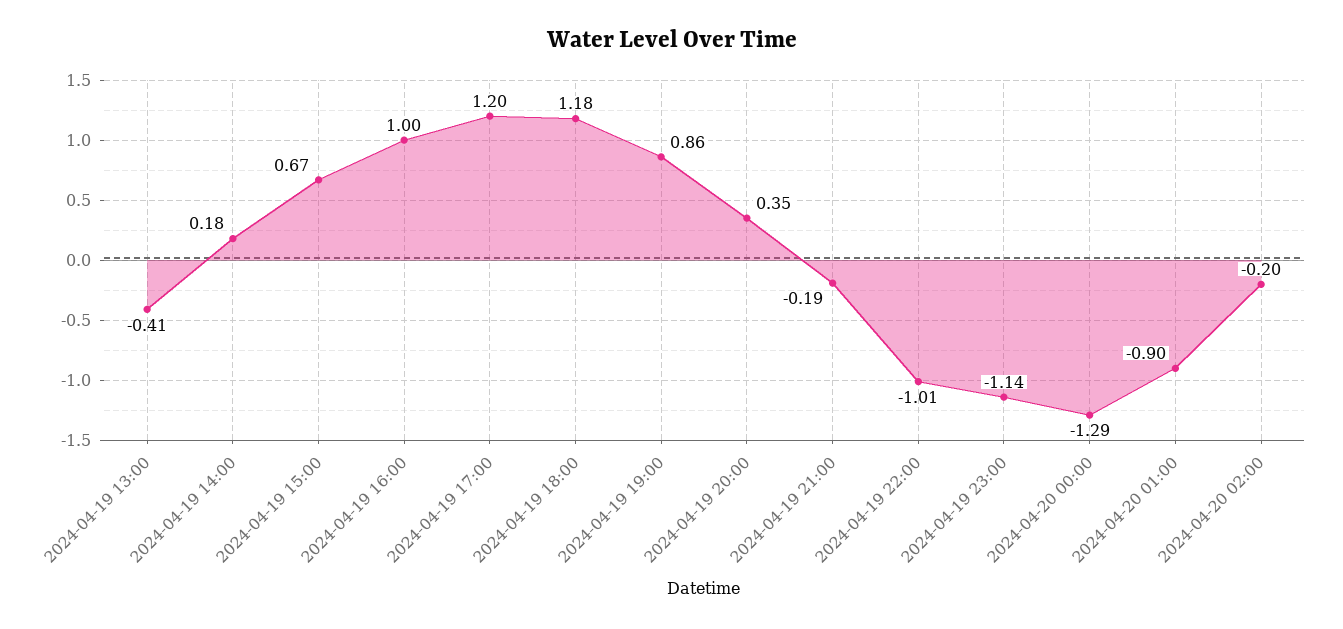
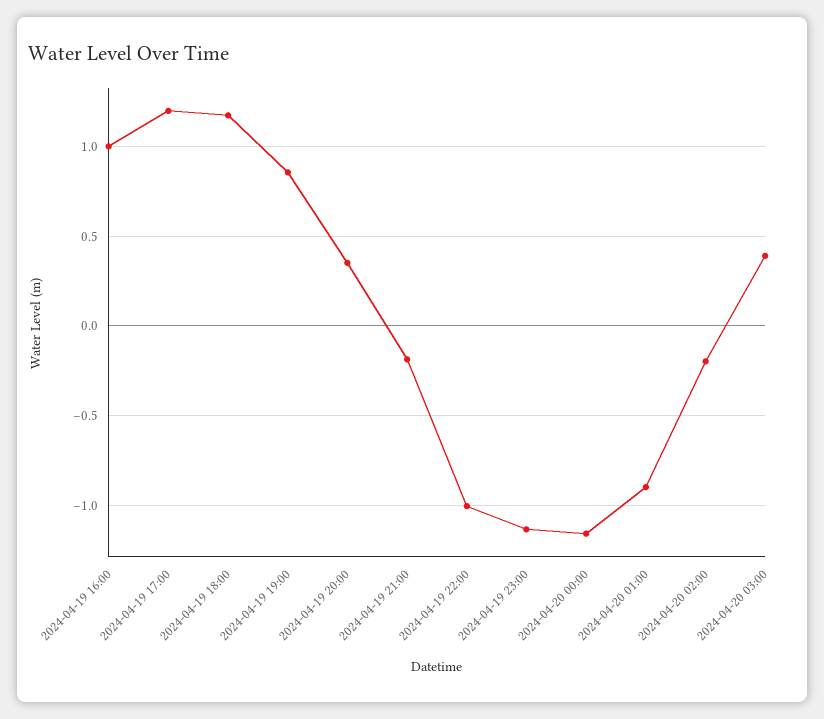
2024-04-19 13:00: -0.41 -> none
2024-04-19 14:00: 0.18 -> none
2024-04-19 15:00: 0.67 -> none
2024-04-20 00:00: -1.29 -> -1.15
2024-04-20 03:00: none -> 0.4

